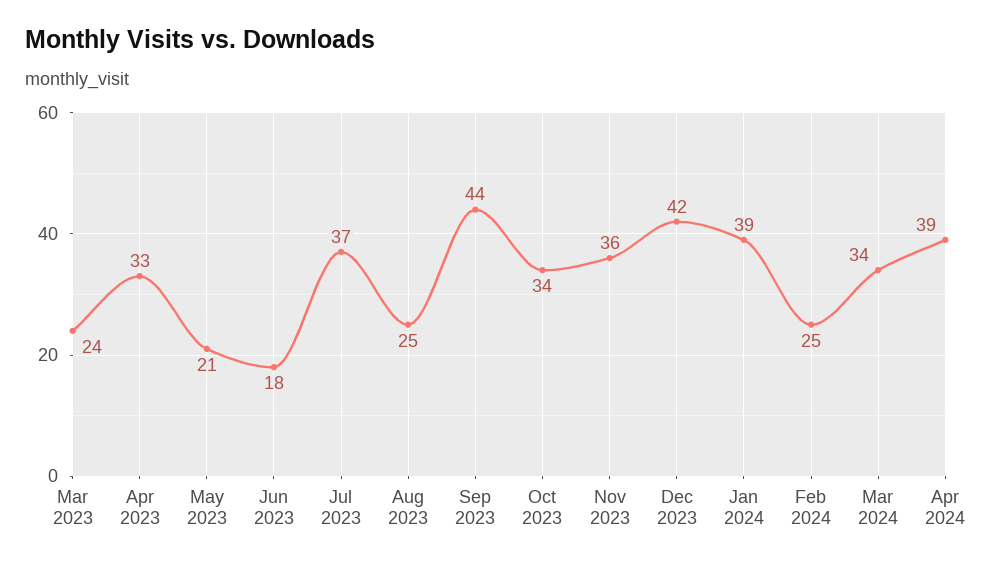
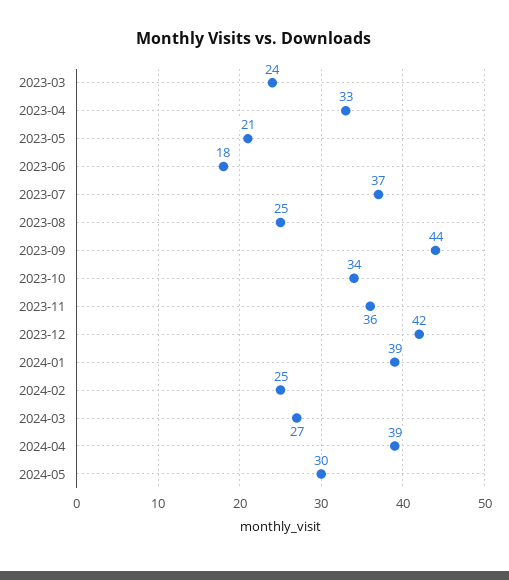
Mar 2024: 34 -> 27
2024-05: none -> 30

